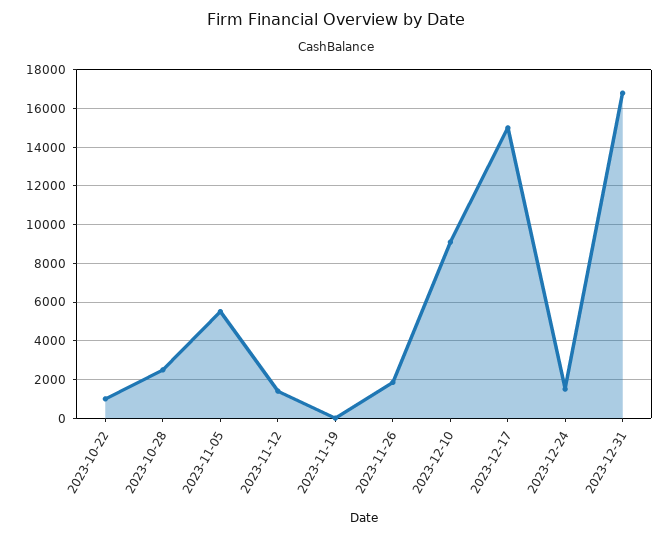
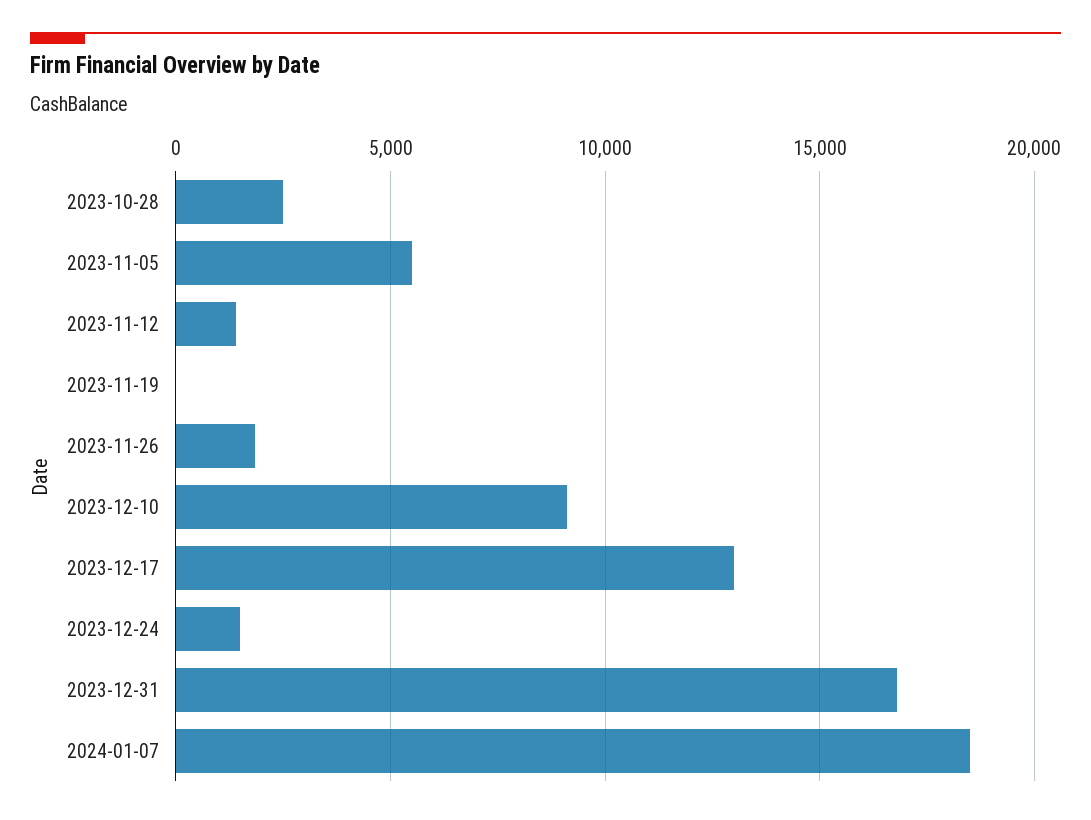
2023-10-22: 1000 -> none
2023-12-17: 15000 -> 13000
2024-01-07: none -> 18500

